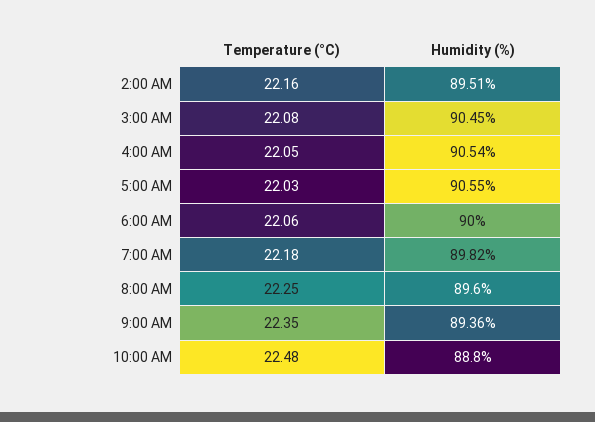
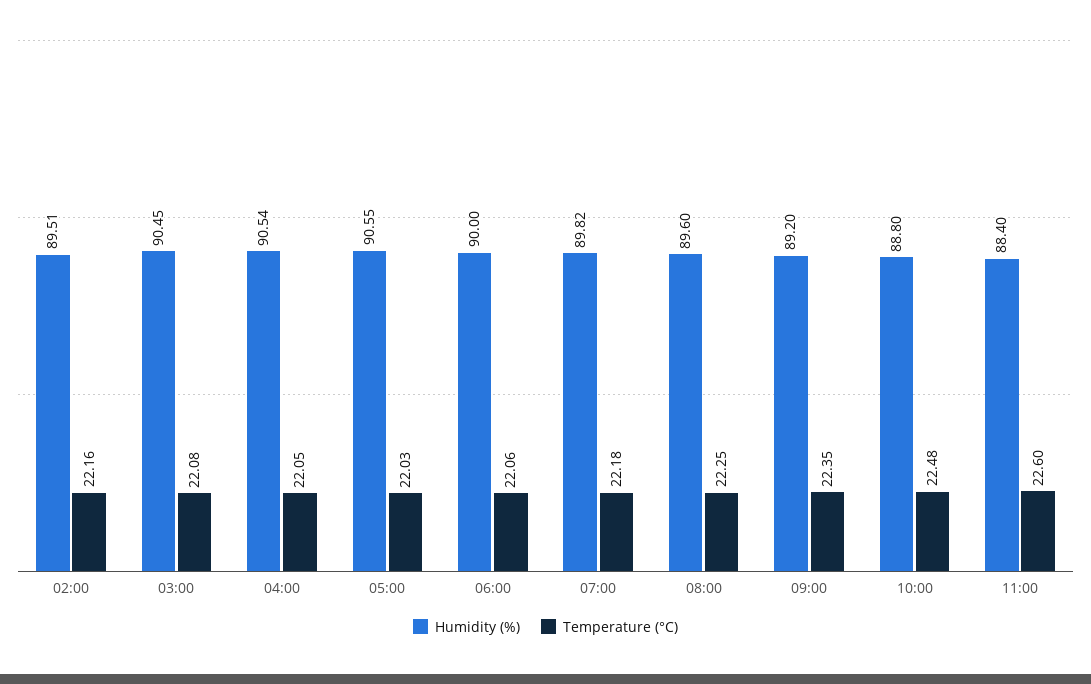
Humidity (%), 9:00 AM: 89.36 -> 89.2
Humidity (%), 11:00: none -> 88.4
Temperature (°C), 11:00: none -> 22.6

